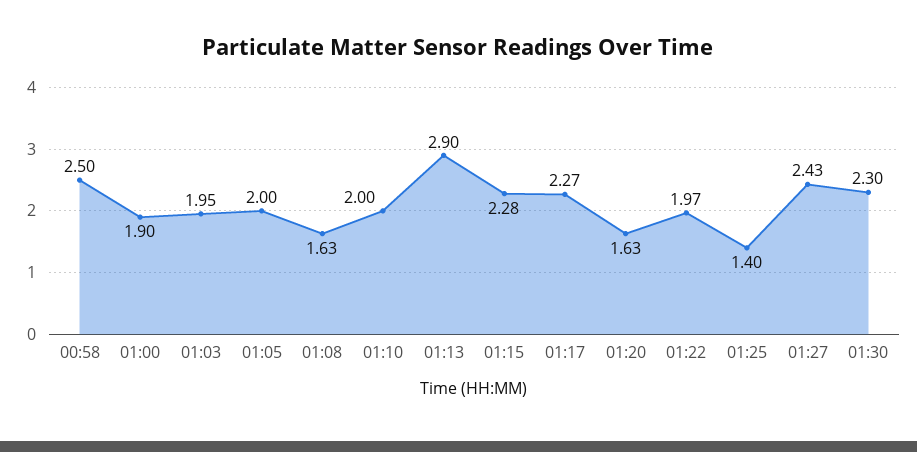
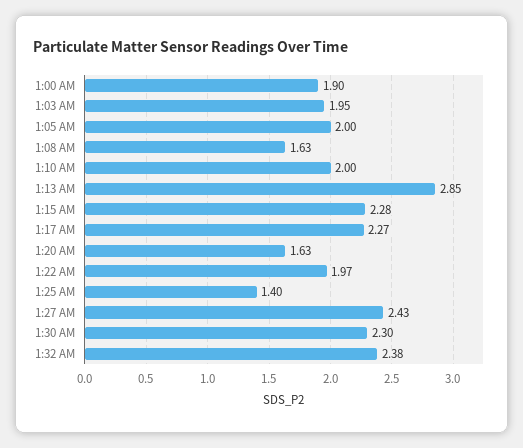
00:58: 2.5 -> none
01:13: 2.9 -> 2.85
1:32 AM: none -> 2.38

